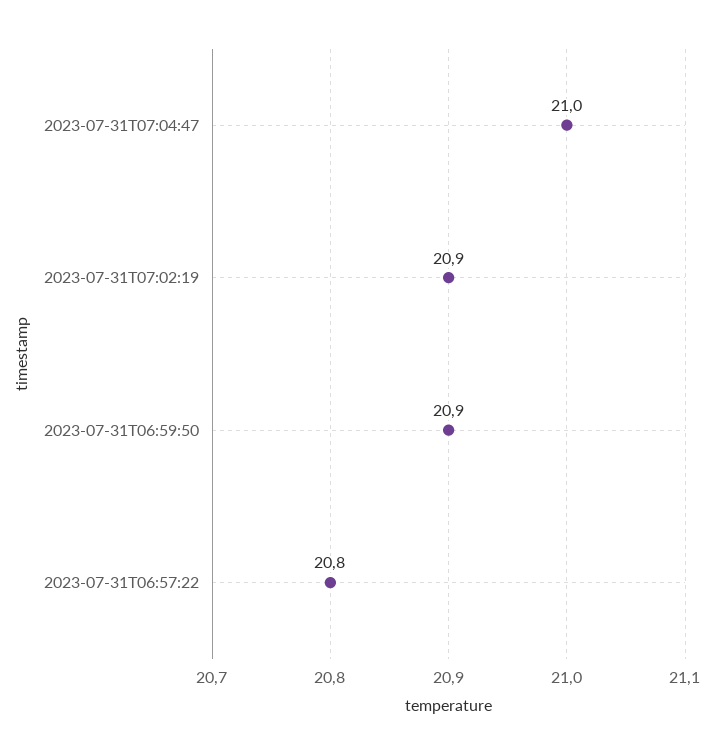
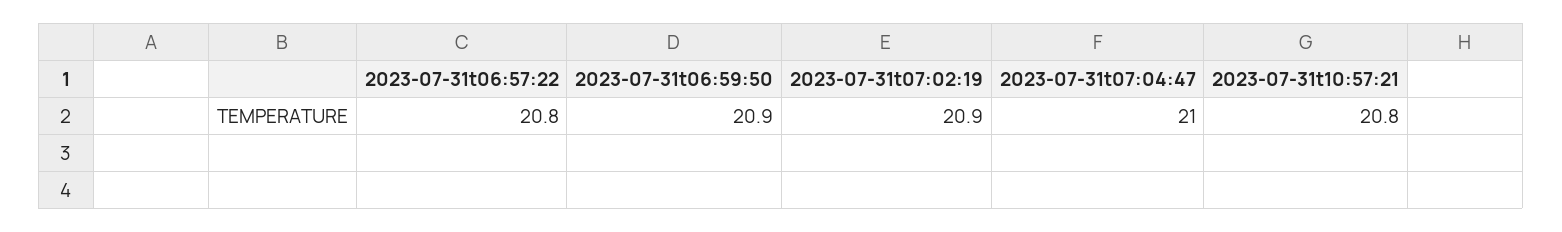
2023-07-31t10:57:21: none -> 20.8

